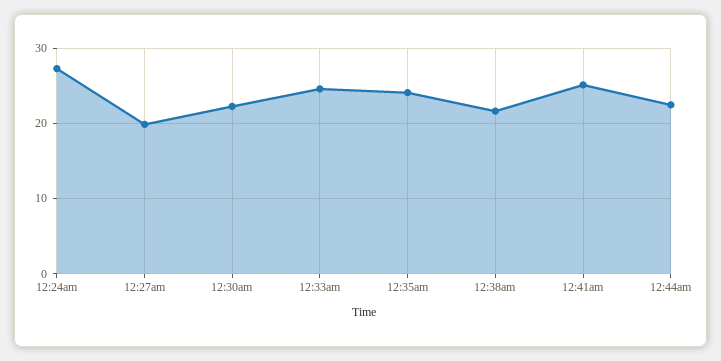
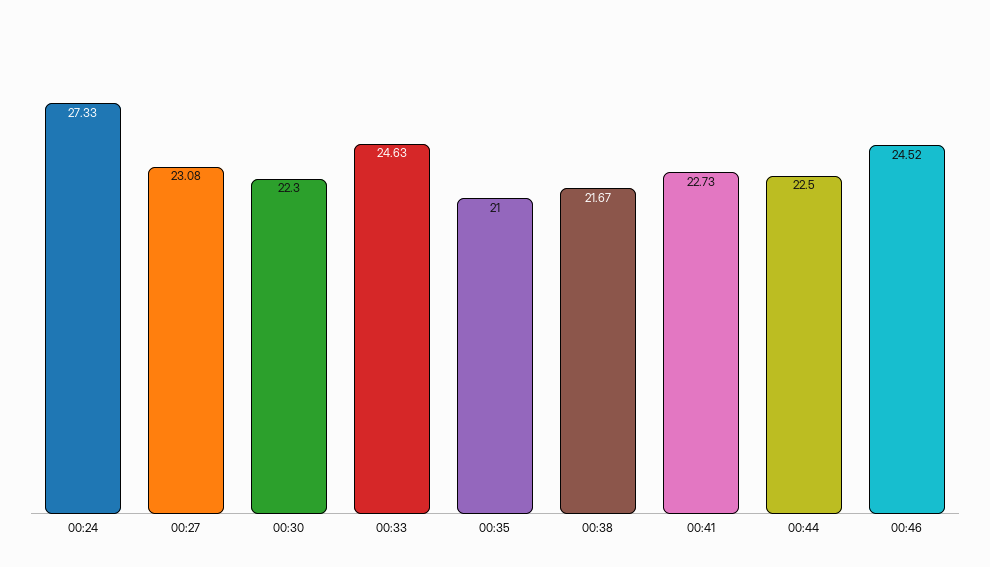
12:27am: 20 -> 23.08
12:35am: 24 -> 21
12:41am: 25 -> 22.73
00:46: none -> 24.52

